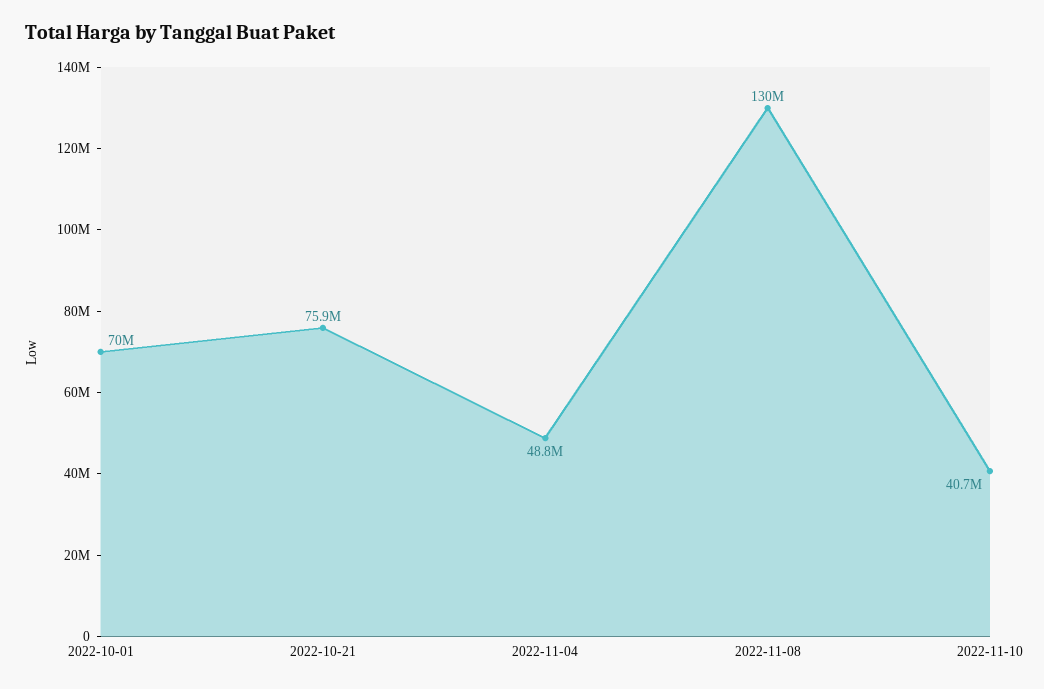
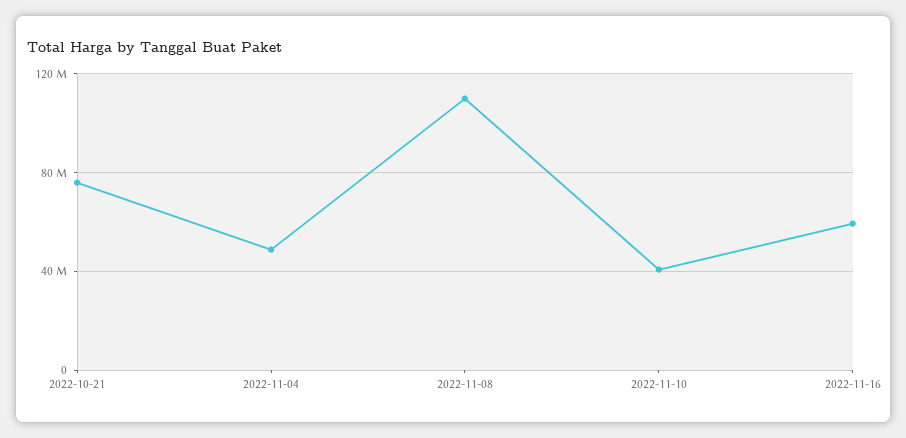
2022-10-01: 70000000 -> none
2022-11-08: 130000000 -> 110000000
2022-11-16: none -> 60000000

